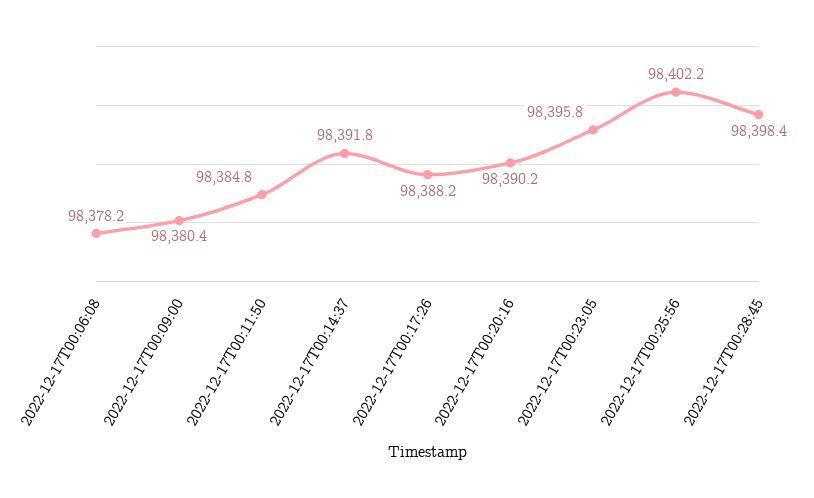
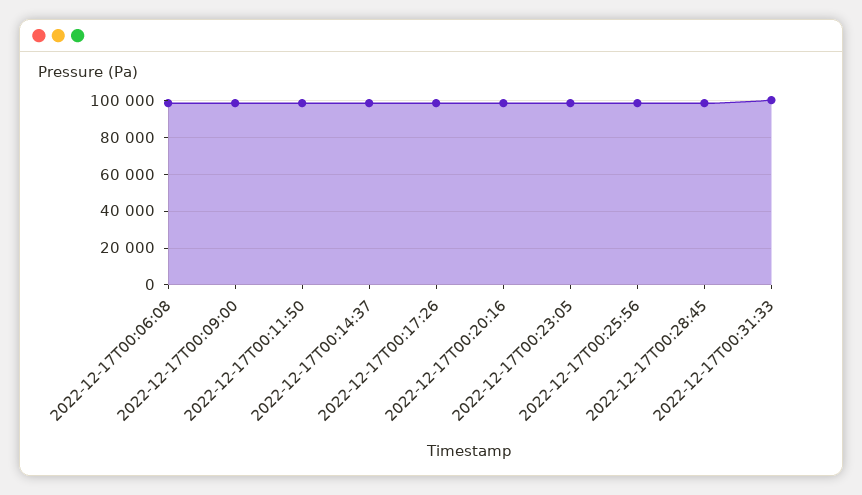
2022-12-17T00:31:33: none -> 100000

